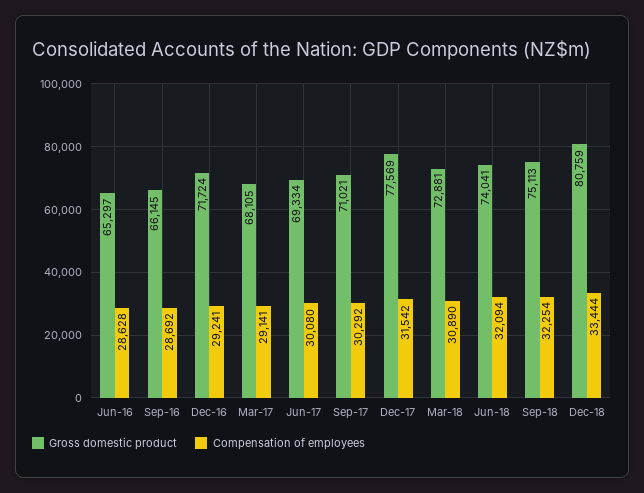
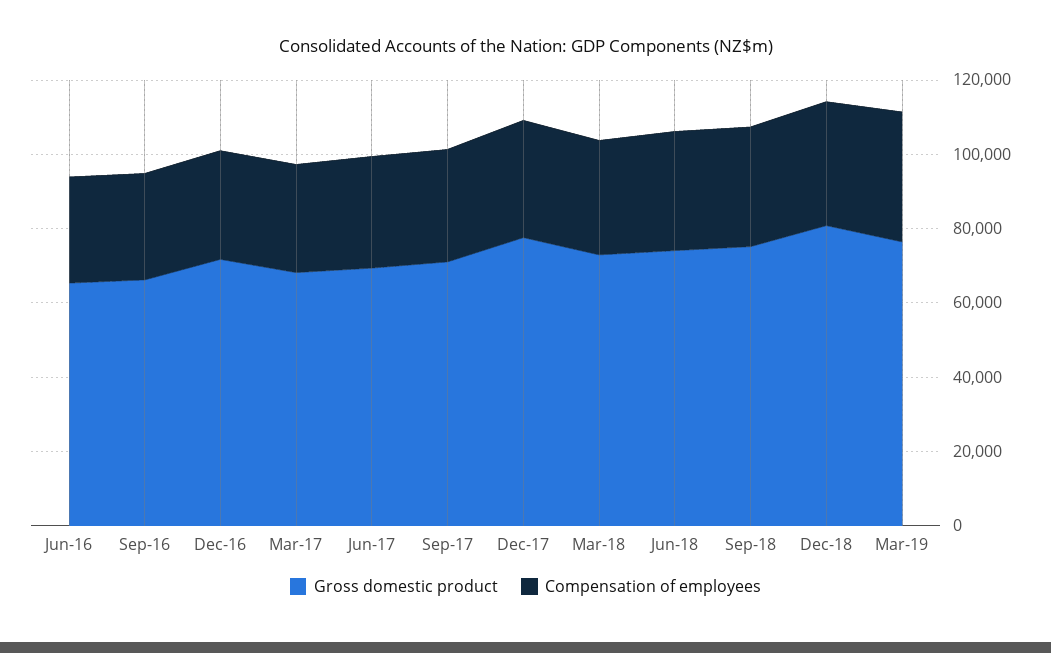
Gross domestic product, Mar-19: none -> 75000
Compensation of employees, Mar-19: none -> 35000

